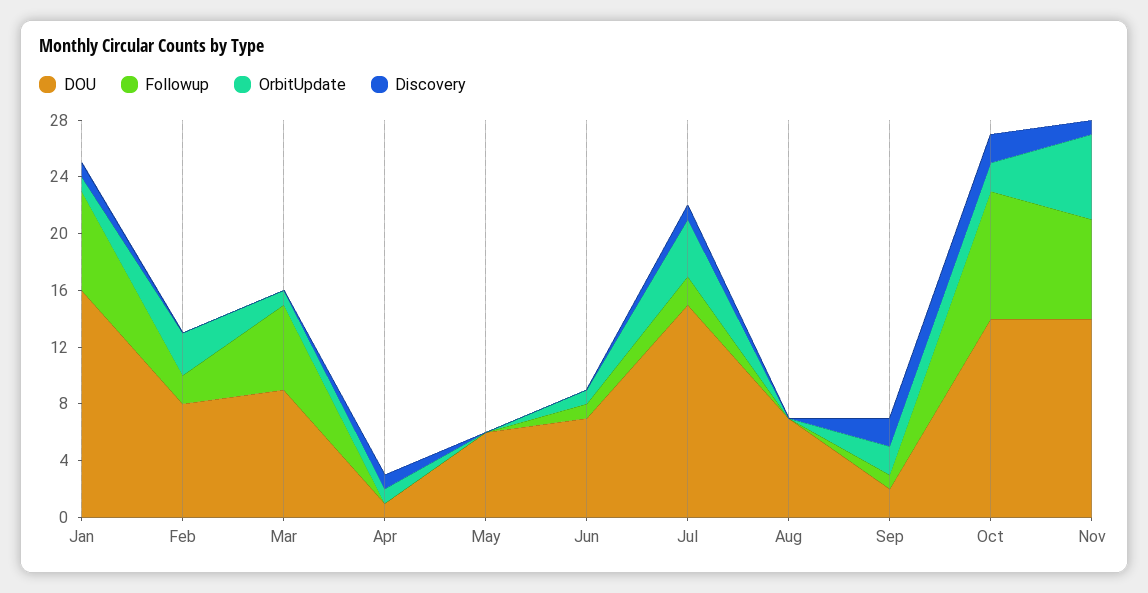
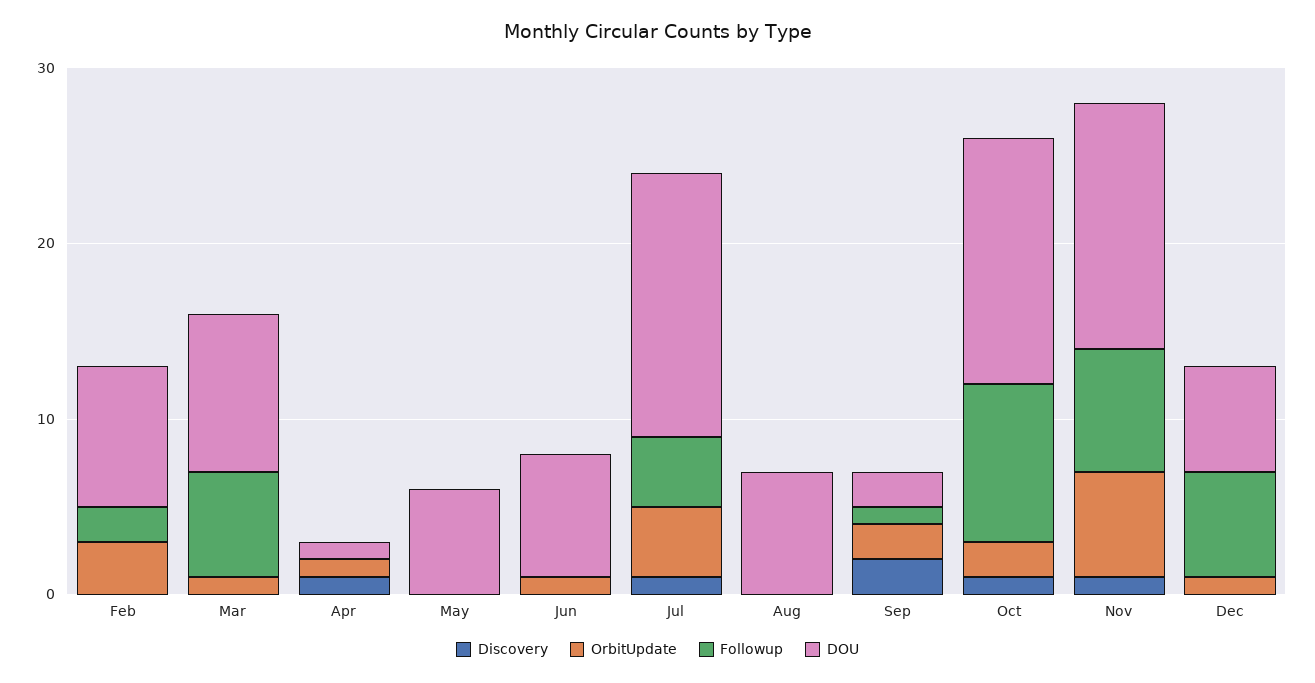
DOU, Jan: 16 -> none
Followup, Jan: 7 -> none
OrbitUpdate, Jan: 1 -> none
Discovery, Jan: 1 -> none
Followup, Jun: 1 -> 0
Followup, Jul: 2 -> 4
Discovery, Oct: 2 -> 1
Discovery, Dec: none -> 0
OrbitUpdate, Dec: none -> 1
Followup, Dec: none -> 6
DOU, Dec: none -> 6

